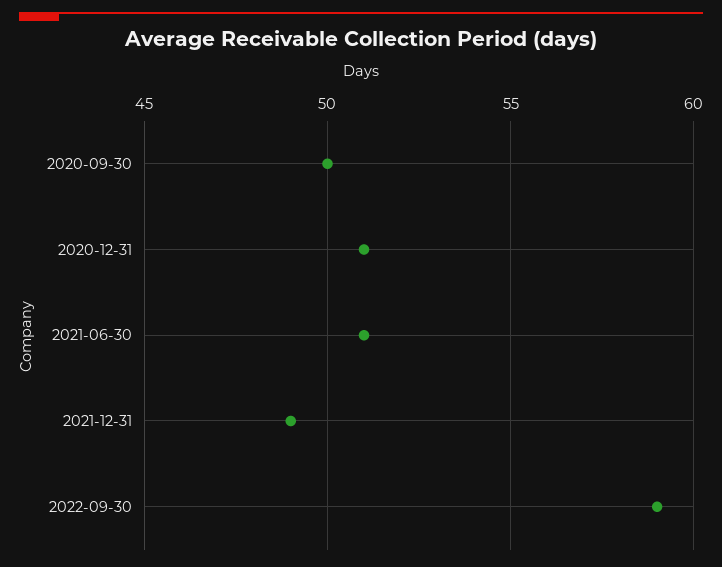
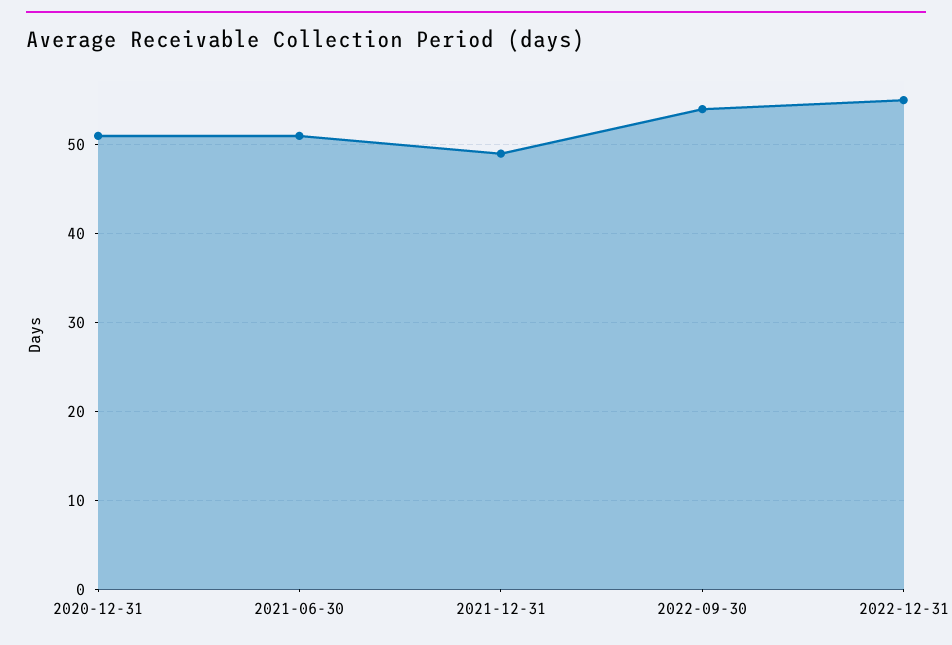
2020-09-30: 50 -> none
2022-09-30: 59 -> 54
2022-12-31: none -> 55

